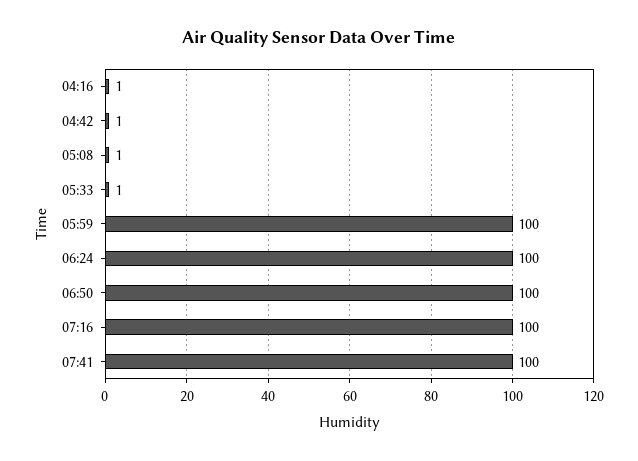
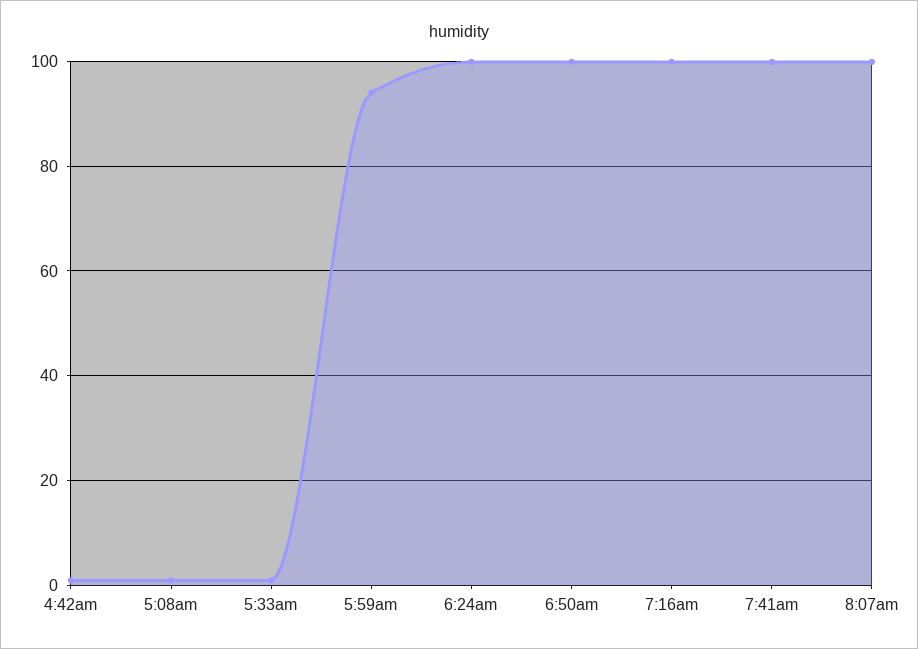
04:16: 1 -> none
05:59: 100 -> 94
8:07am: none -> 100

